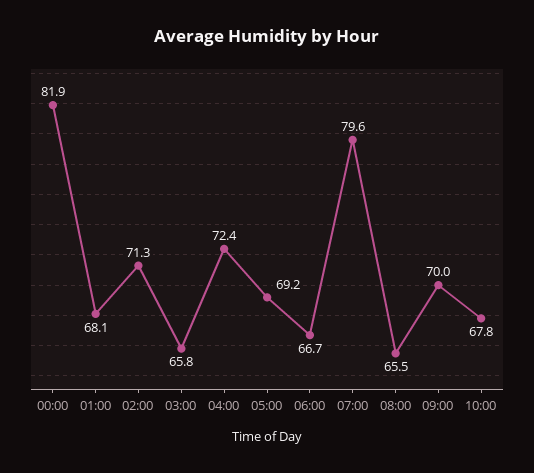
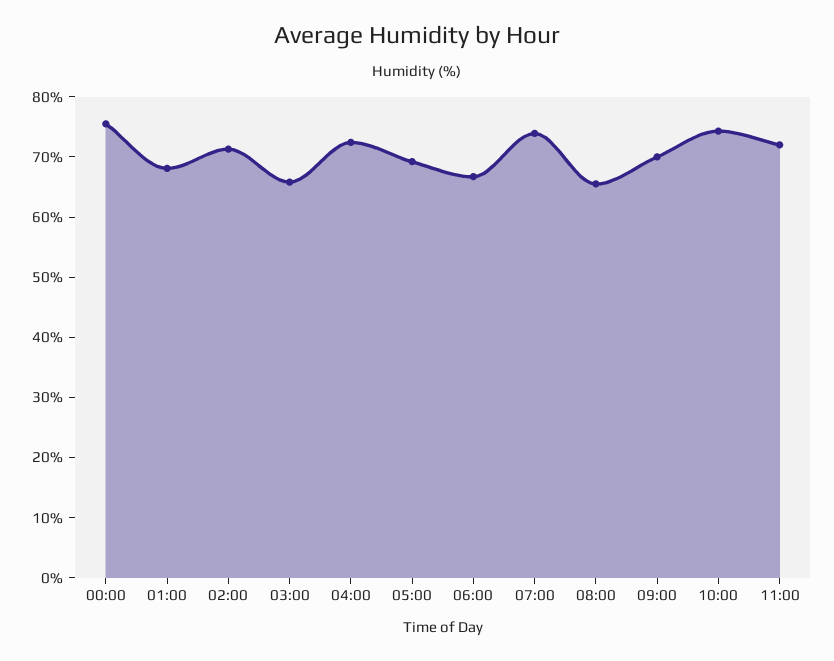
00:00: 81.9 -> 76
07:00: 79.6 -> 74
10:00: 67.8 -> 74
11:00: none -> 72

